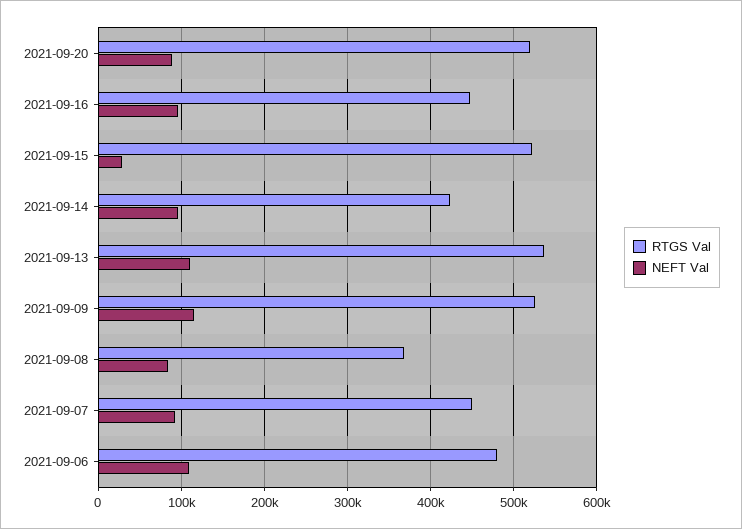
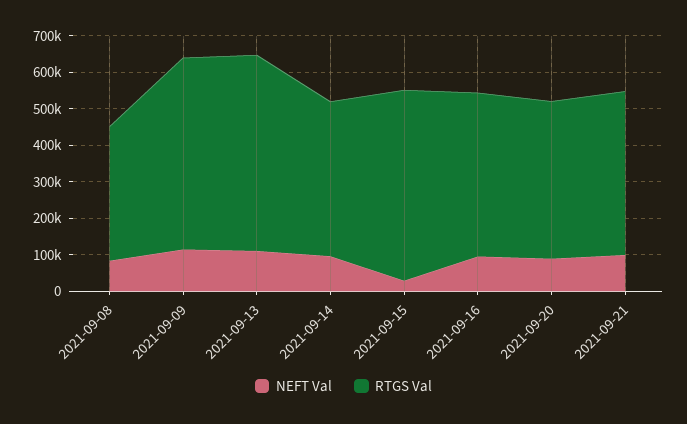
RTGS Val, 2021-09-20: 520000 -> 425000
RTGS Val, 2021-09-07: 450000 -> none
NEFT Val, 2021-09-07: 90000 -> none
RTGS Val, 2021-09-06: 480000 -> none
NEFT Val, 2021-09-06: 110000 -> none
NEFT Val, 2021-09-21: none -> 100000
RTGS Val, 2021-09-21: none -> 450000

